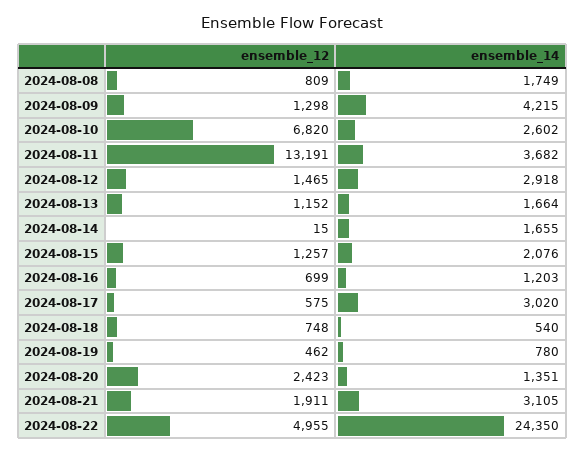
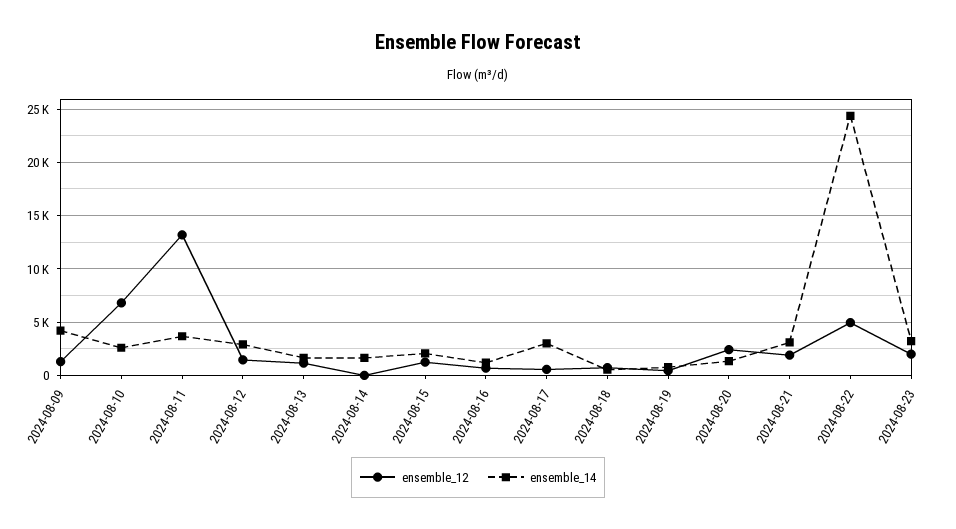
ensemble_12, 2024-08-08: 809 -> none
ensemble_14, 2024-08-08: 1749 -> none
ensemble_12, 2024-08-23: none -> 2000
ensemble_14, 2024-08-23: none -> 3000

